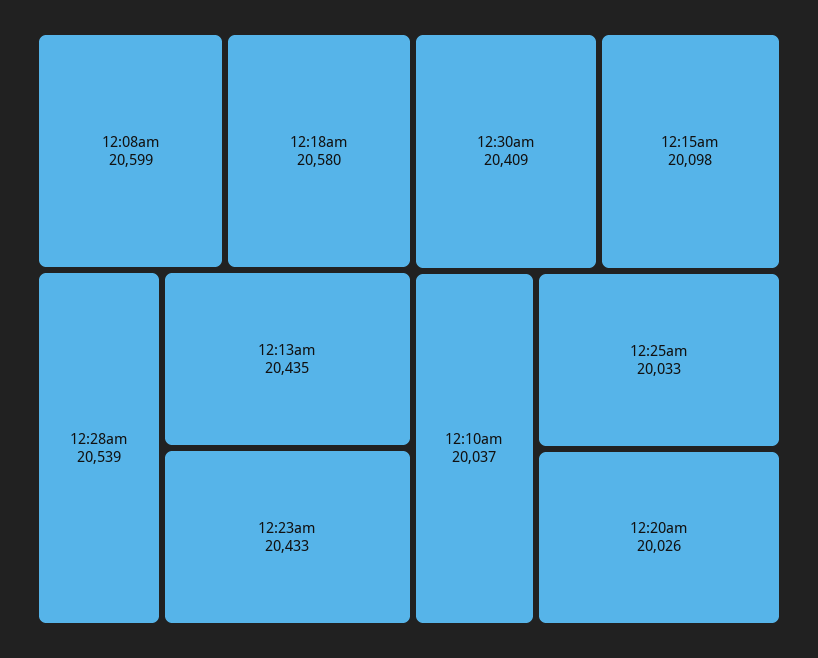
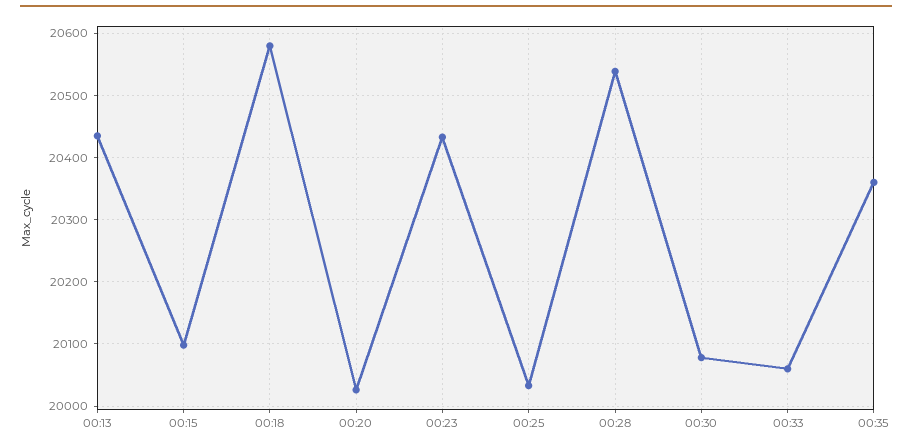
12:08am: 20599 -> none
12:30am: 20409 -> 20080
12:10am: 20037 -> none
00:33: none -> 20060
00:35: none -> 20360

